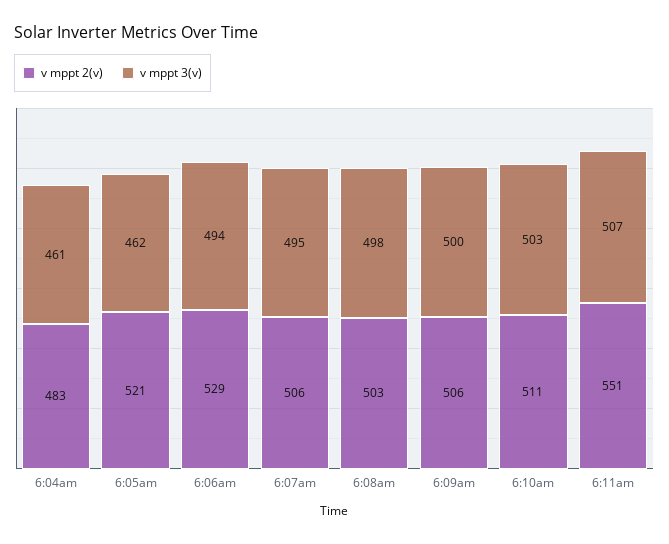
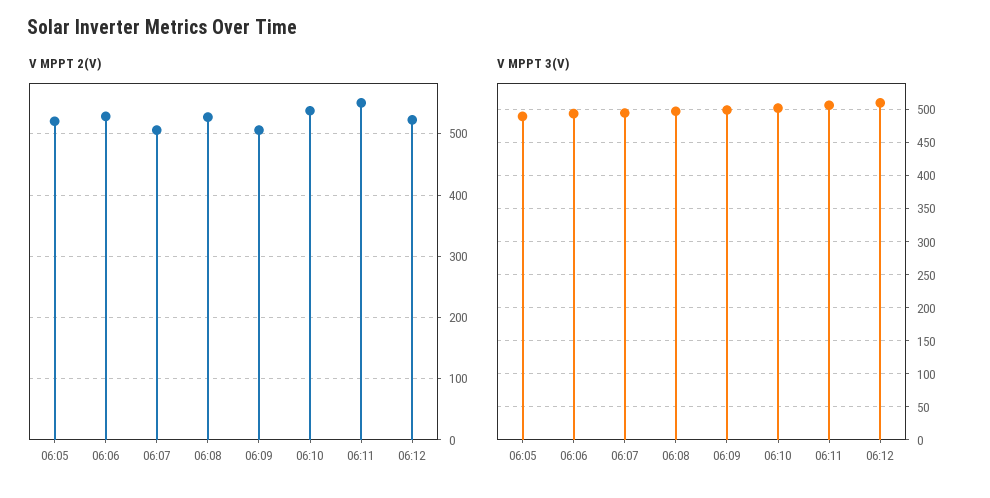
v mppt 2(v), 6:04am: 483 -> none
v mppt 3(v), 6:04am: 461 -> none
v mppt 3(v), 6:05am: 462 -> 490
v mppt 2(v), 6:08am: 503 -> 530
v mppt 2(v), 6:10am: 511 -> 540
v mppt 2(v), 06:12: none -> 520
v mppt 3(v), 06:12: none -> 510

